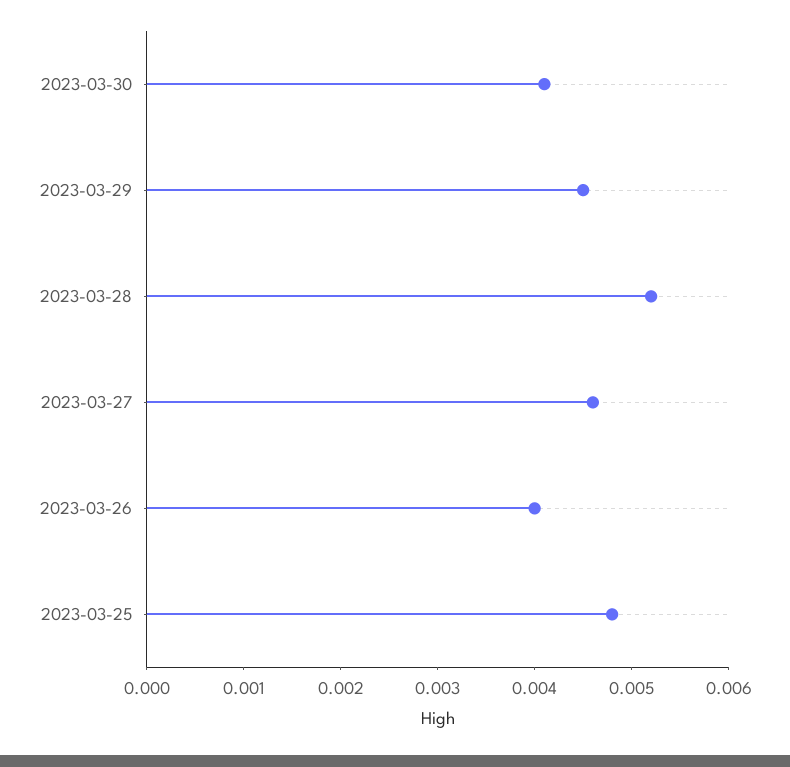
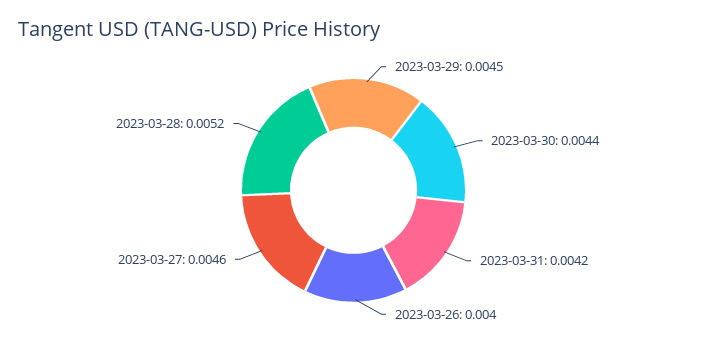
2023-03-30: 0.0041 -> 0.0044
2023-03-25: 0.0048 -> none
2023-03-31: none -> 0.0042

